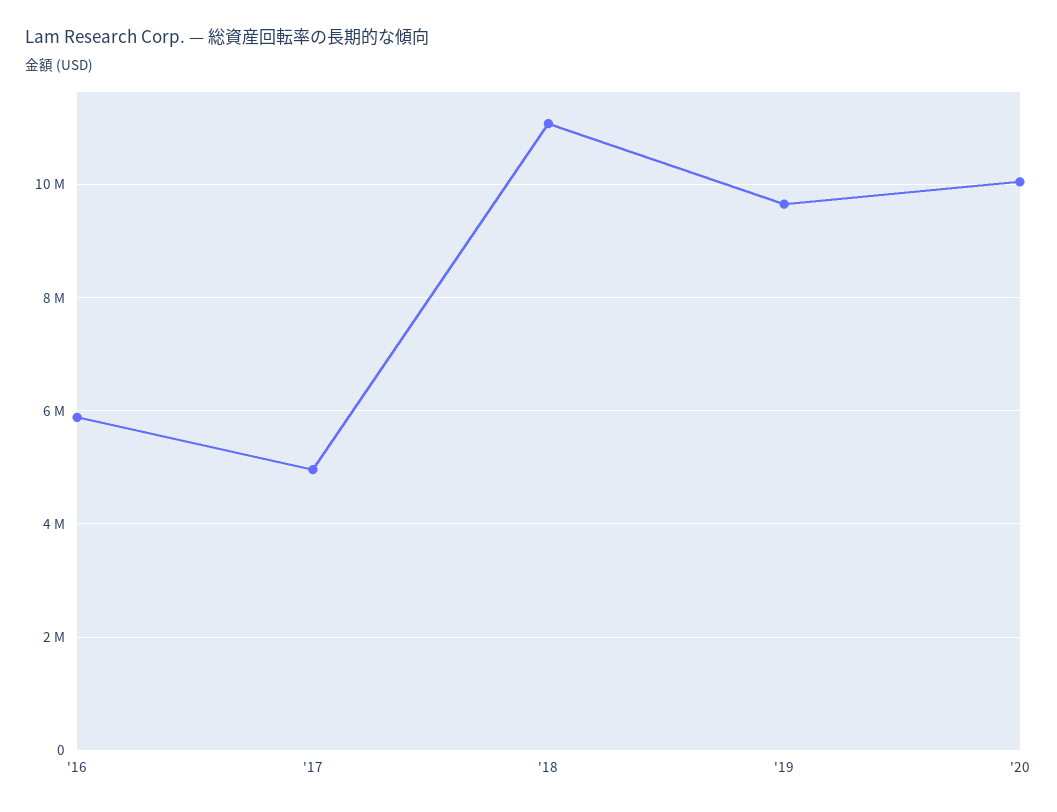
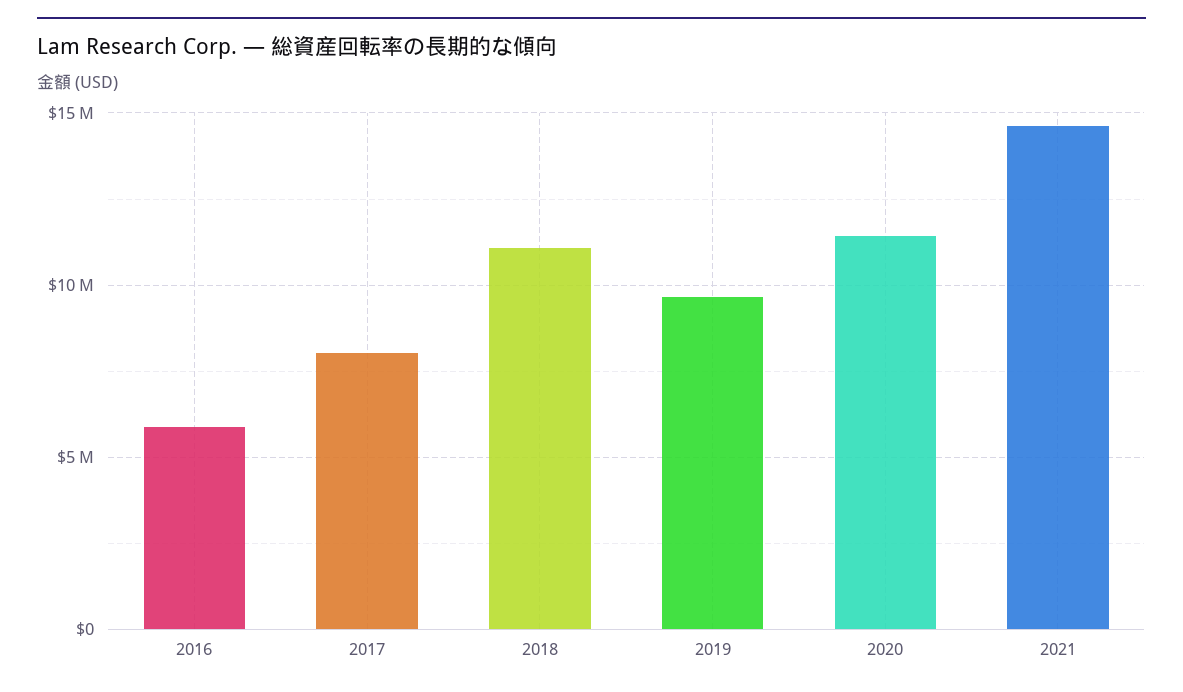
'17: 5000000 -> 8000000
'20: 10000000 -> 11500000
2021: none -> 14500000

